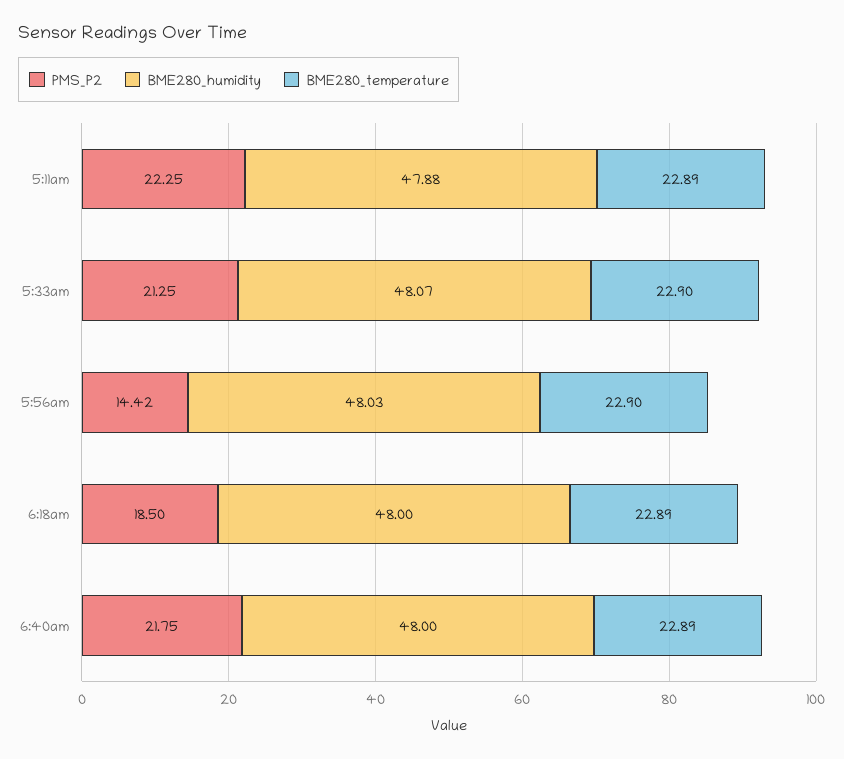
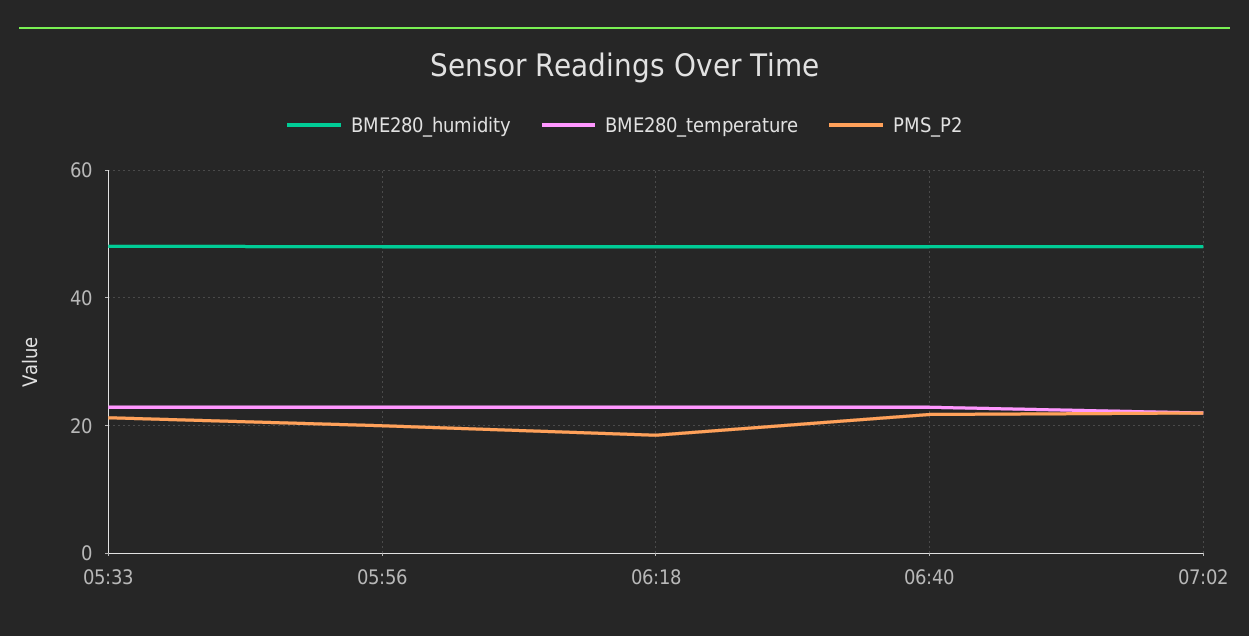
PMS_P2, 5:11am: 22.25 -> none
BME280_humidity, 5:11am: 47.88 -> none
BME280_temperature, 5:11am: 22.89 -> none
PMS_P2, 5:56am: 14.42 -> 20
BME280_humidity, 07:02: none -> 48
BME280_temperature, 07:02: none -> 22
PMS_P2, 07:02: none -> 22

